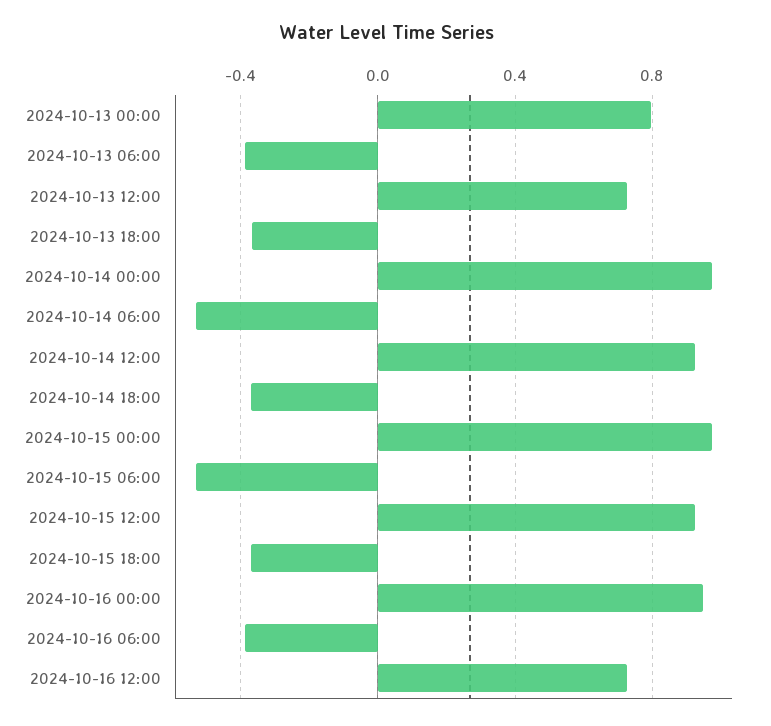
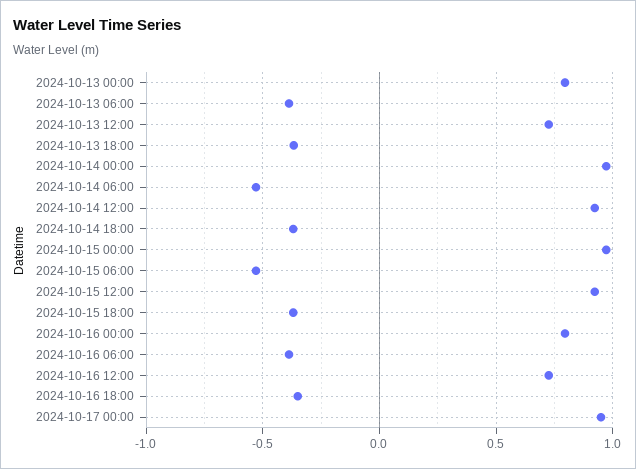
2024-10-16 00:00: 0.95 -> 0.8
2024-10-16 18:00: none -> -0.35
2024-10-17 00:00: none -> 0.95

